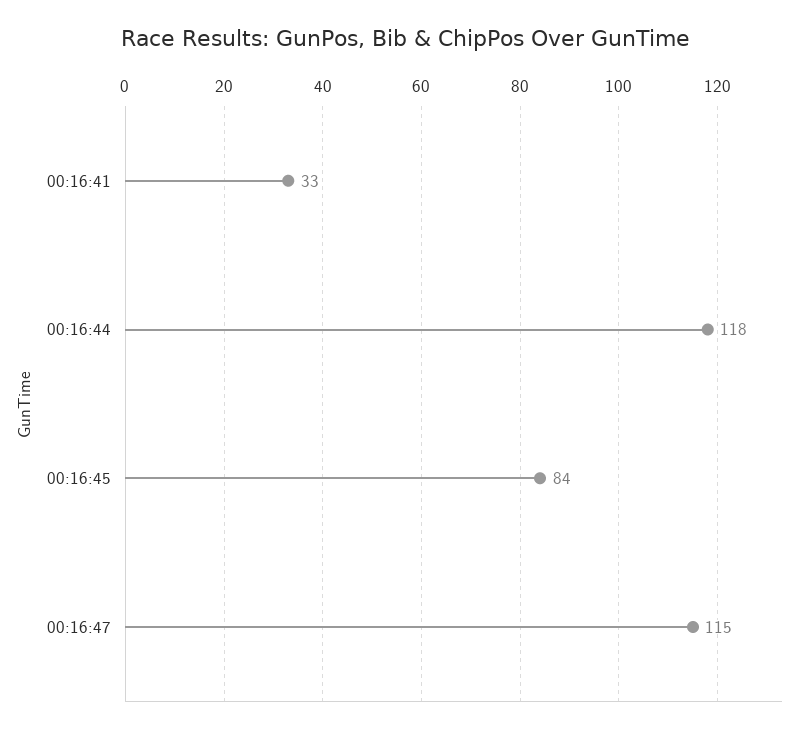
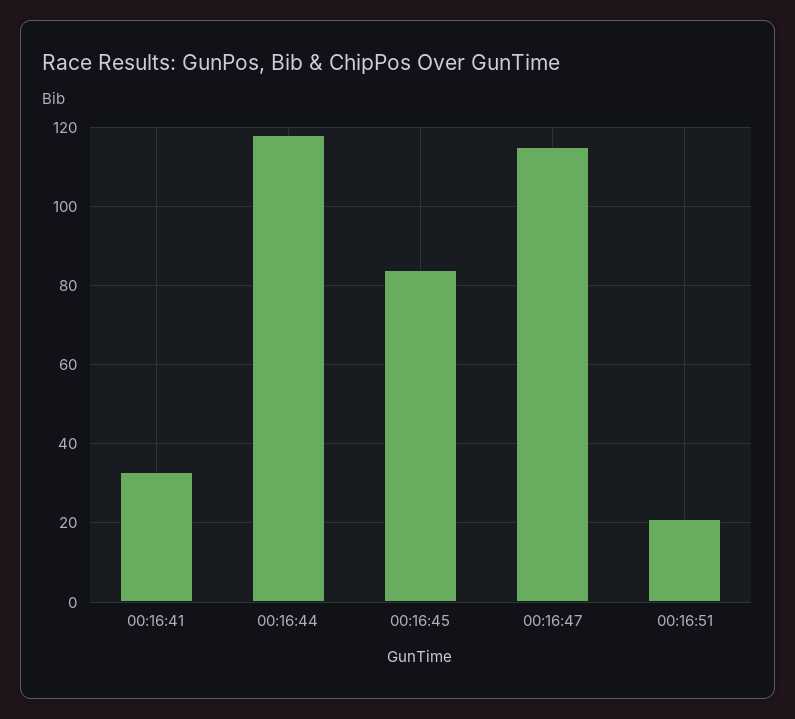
00:16:51: none -> 20

